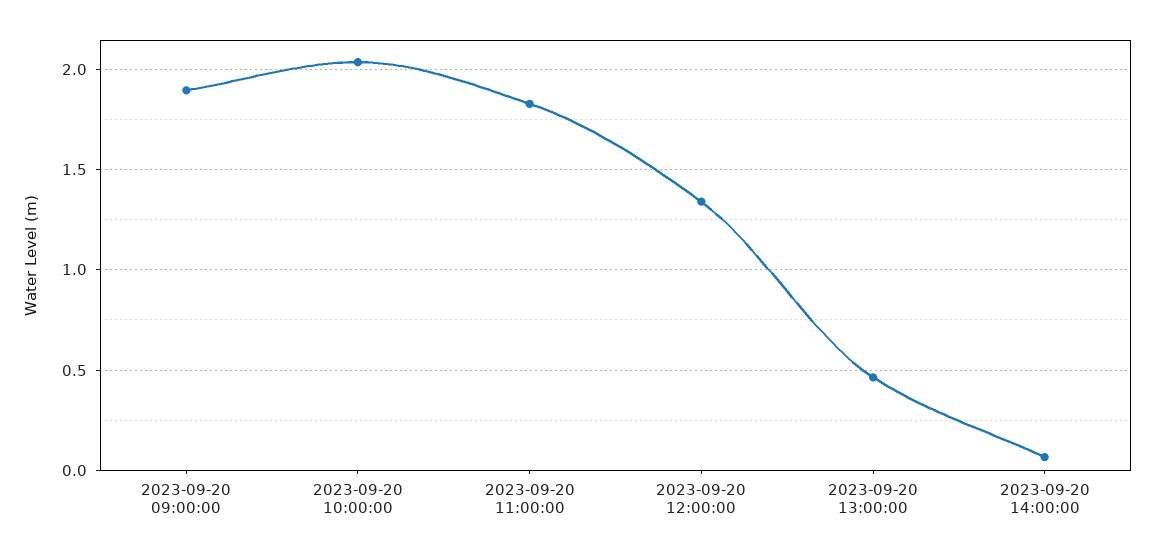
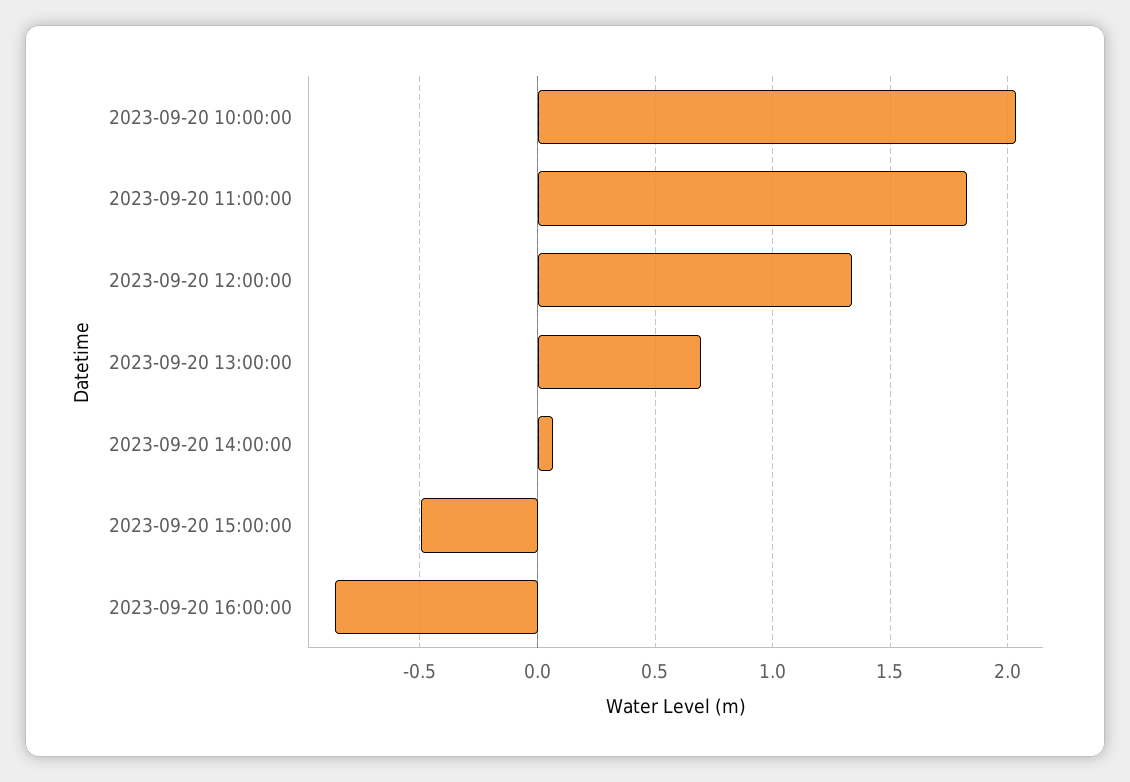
2023-09-20 09:00:00: 1.9 -> none
2023-09-20 13:00:00: 0.45 -> 0.7
2023-09-20 15:00:00: none -> -0.5
2023-09-20 16:00:00: none -> -0.85

